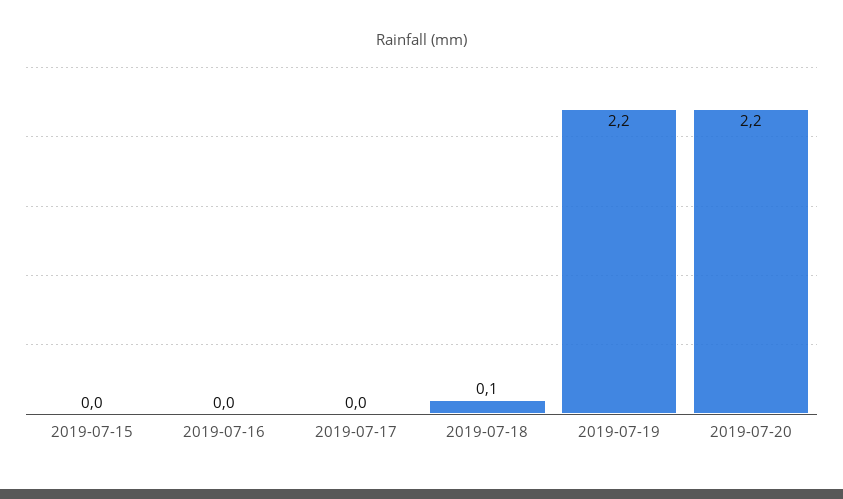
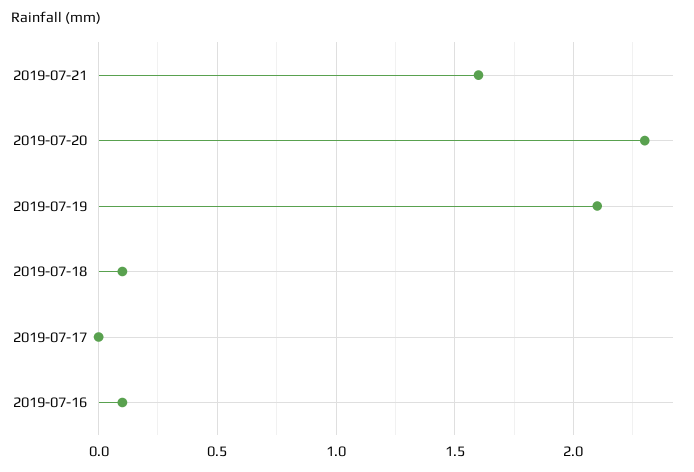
2019-07-15: 0 -> none
2019-07-16: 0 -> 0.1
2019-07-19: 2.2 -> 2.1
2019-07-20: 2.2 -> 2.3
2019-07-21: none -> 1.6

